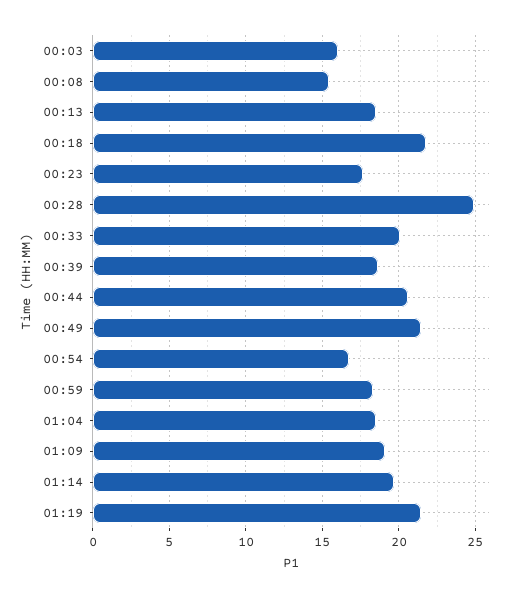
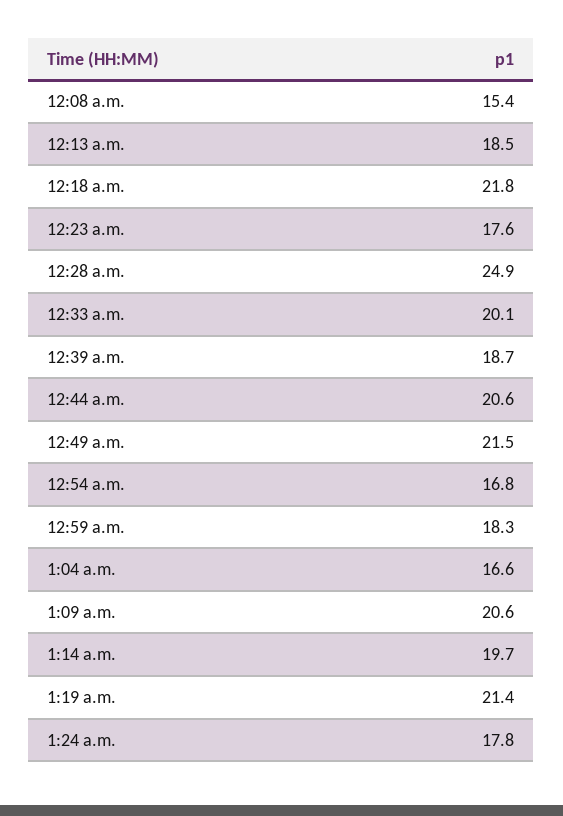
00:03: 16 -> none
01:04: 18.5 -> 16.6
01:09: 19 -> 20.6
1:24 a.m.: none -> 17.8

